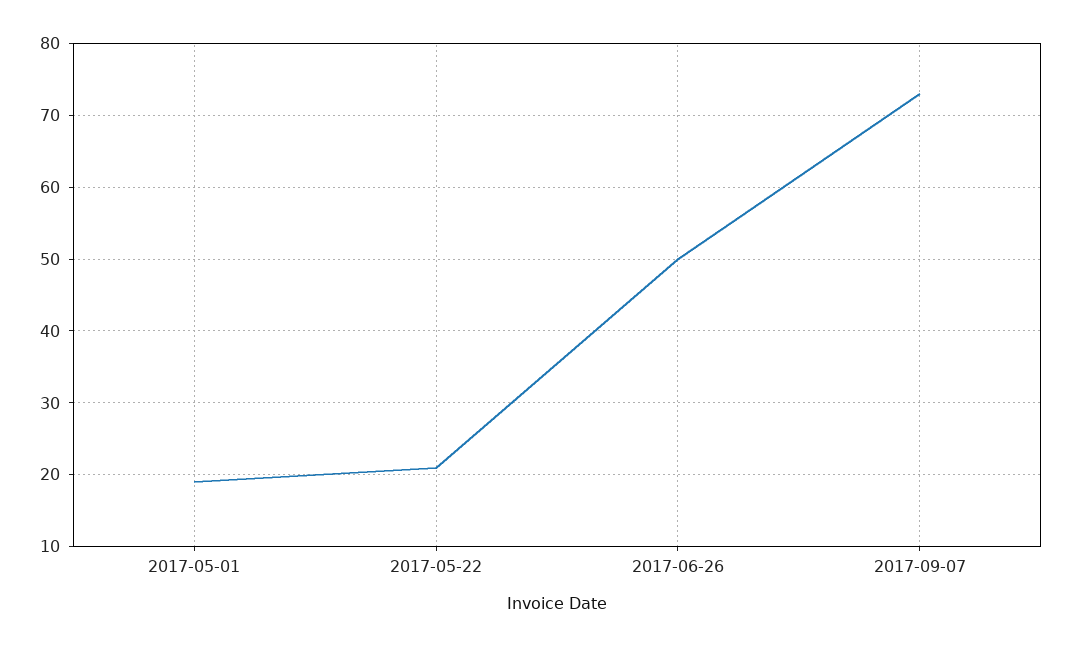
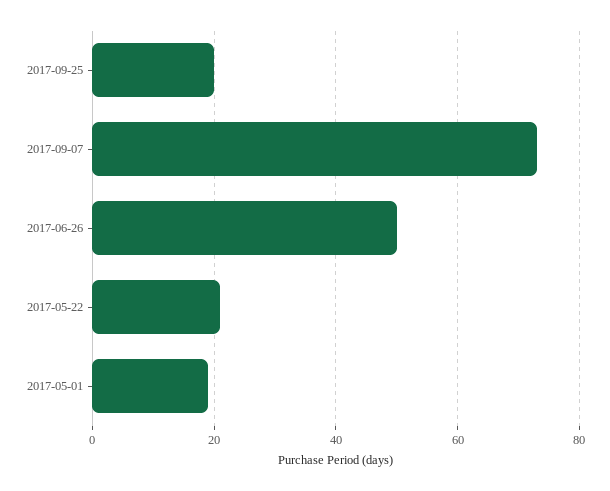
2017-09-25: none -> 20

